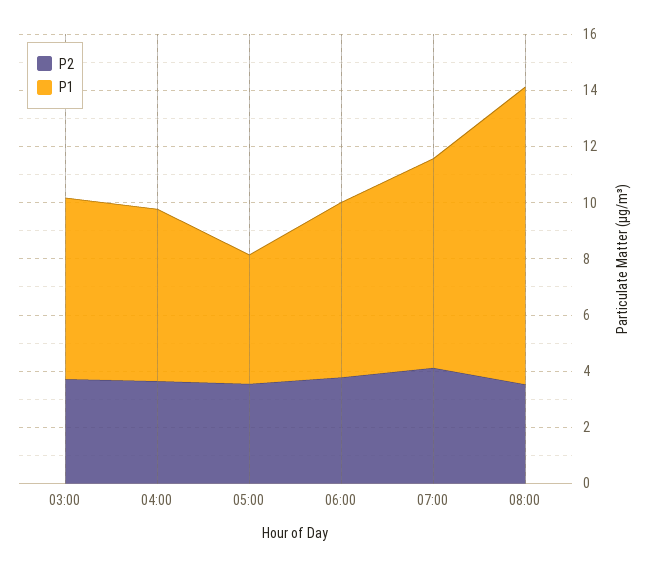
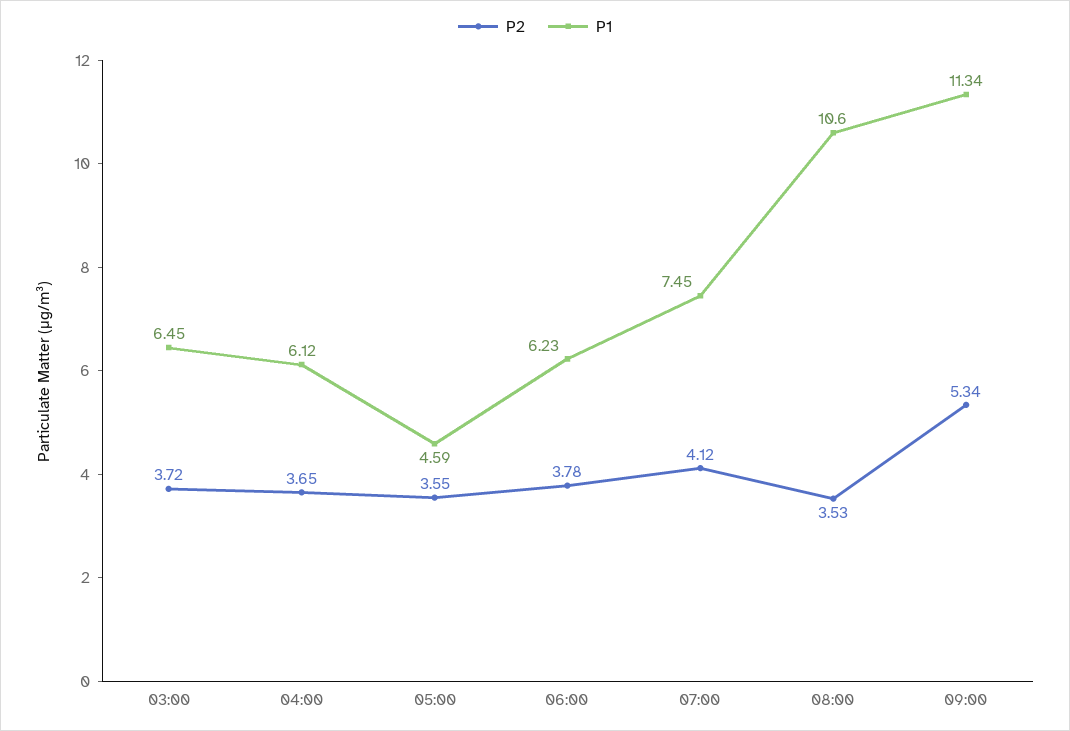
P2, 09:00: none -> 5.34
P1, 09:00: none -> 11.34

